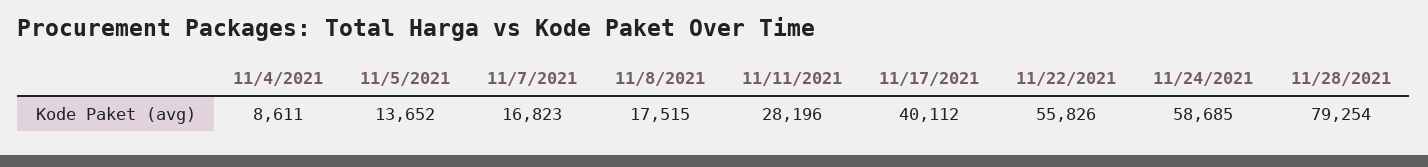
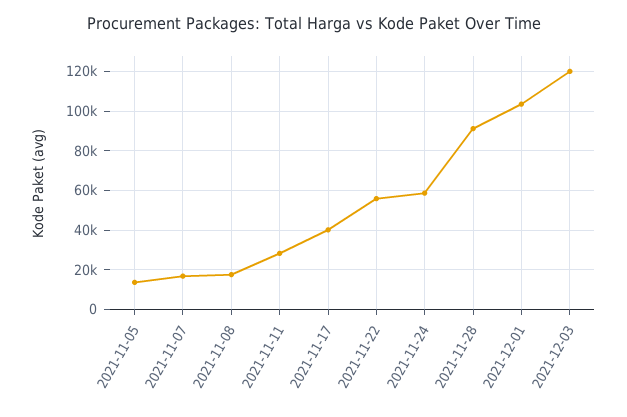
11/4/2021: 8611 -> none
11/28/2021: 79254 -> 90000
2021-12-01: none -> 105000
2021-12-03: none -> 120000

